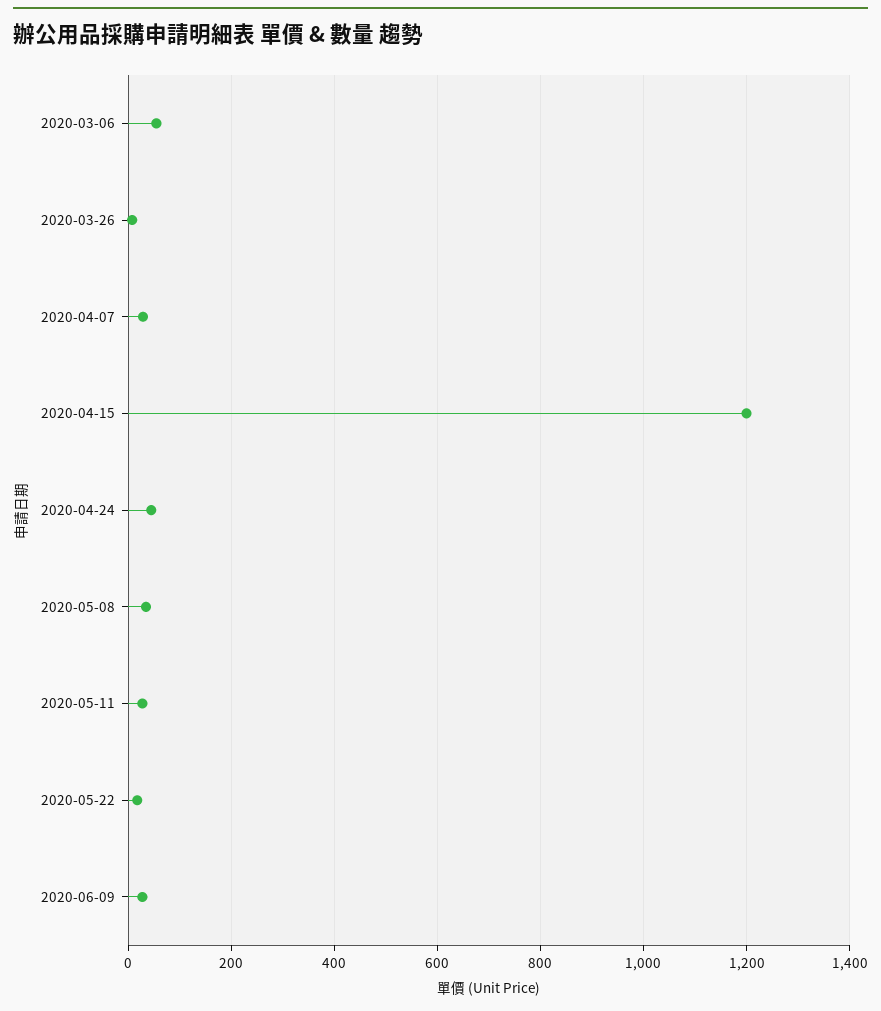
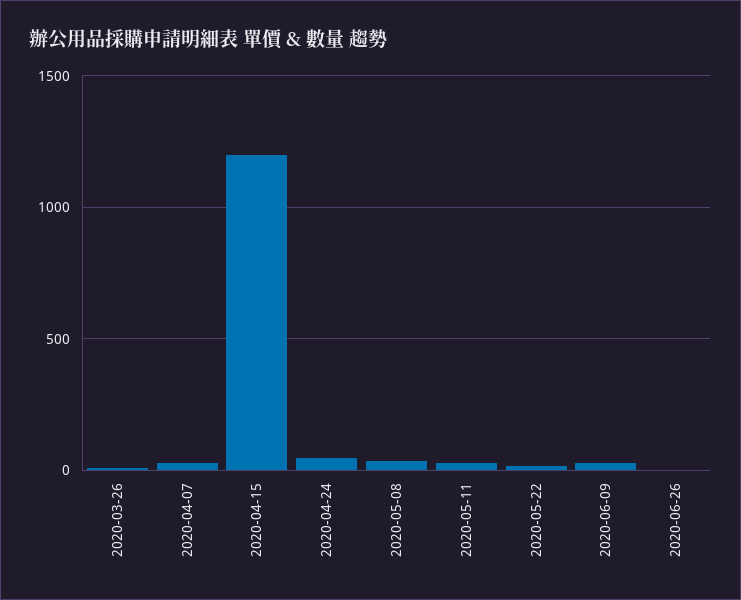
2020-03-06: 60 -> none
2020-06-26: none -> 0

